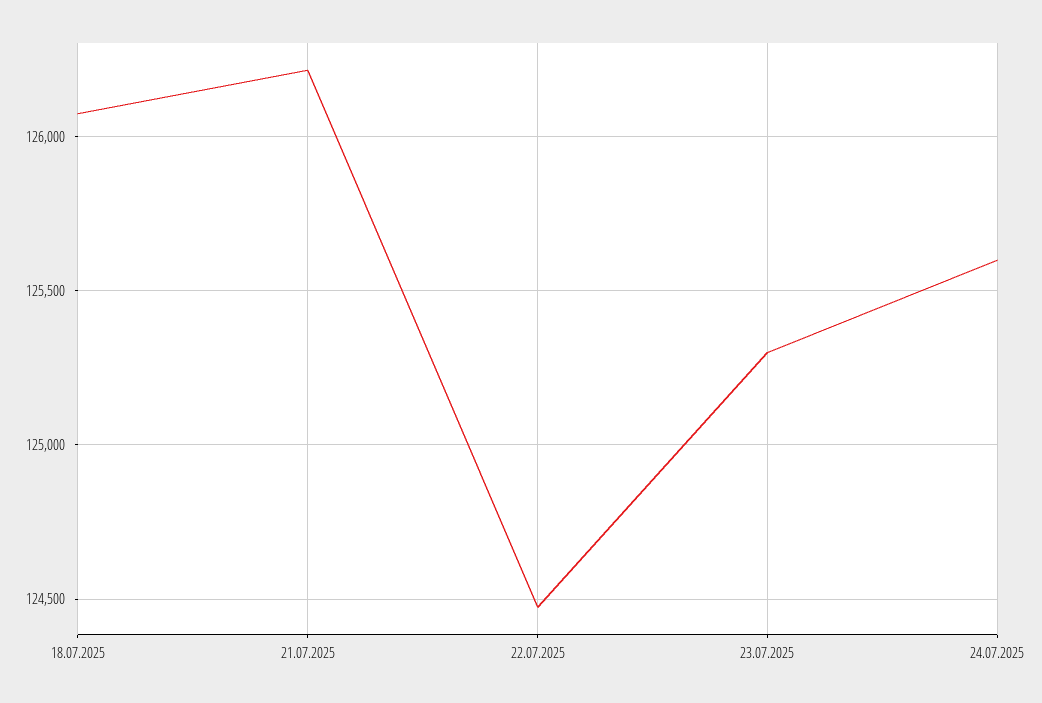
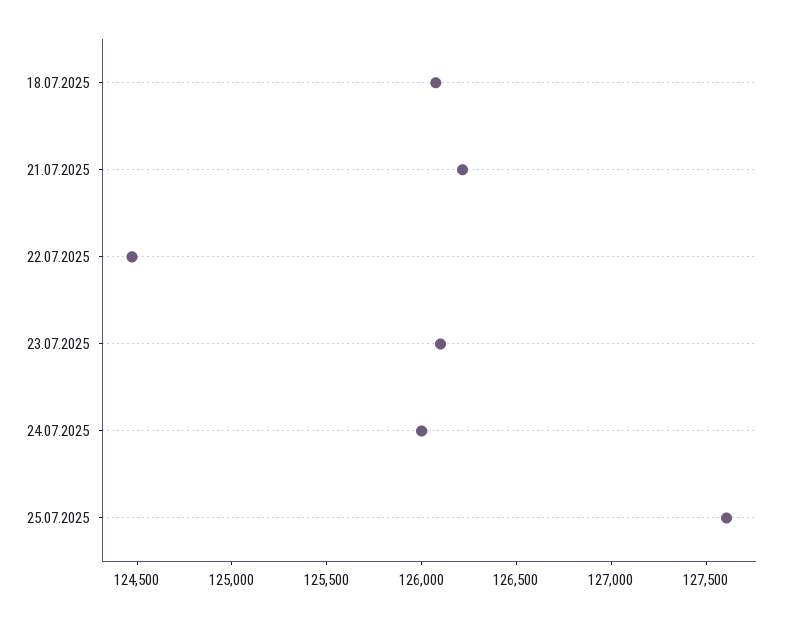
23.07.2025: 125300 -> 126100
24.07.2025: 125600 -> 126000
25.07.2025: none -> 127600

